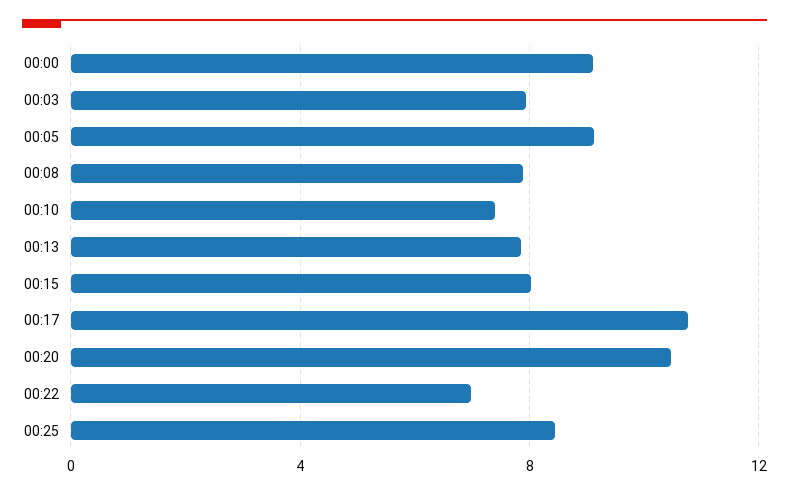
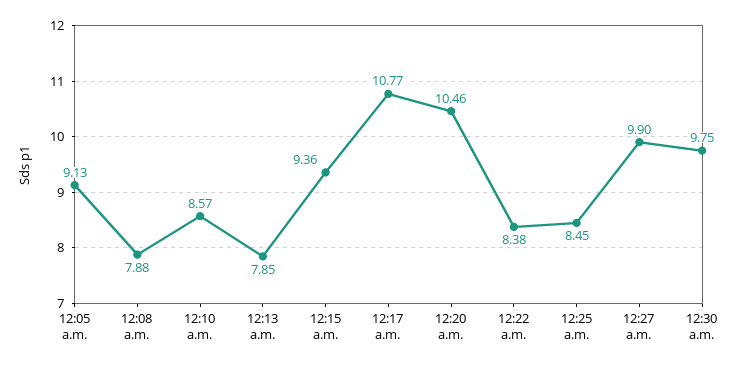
00:00: 9 -> none
00:03: 8 -> none
00:10: 7.5 -> 8.57
00:15: 8 -> 9.36
00:22: 7 -> 8.38
12:27 a.m.: none -> 9.9
12:30 a.m.: none -> 9.75

